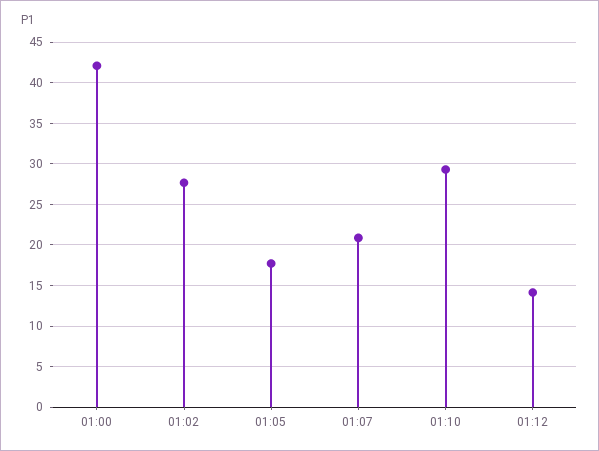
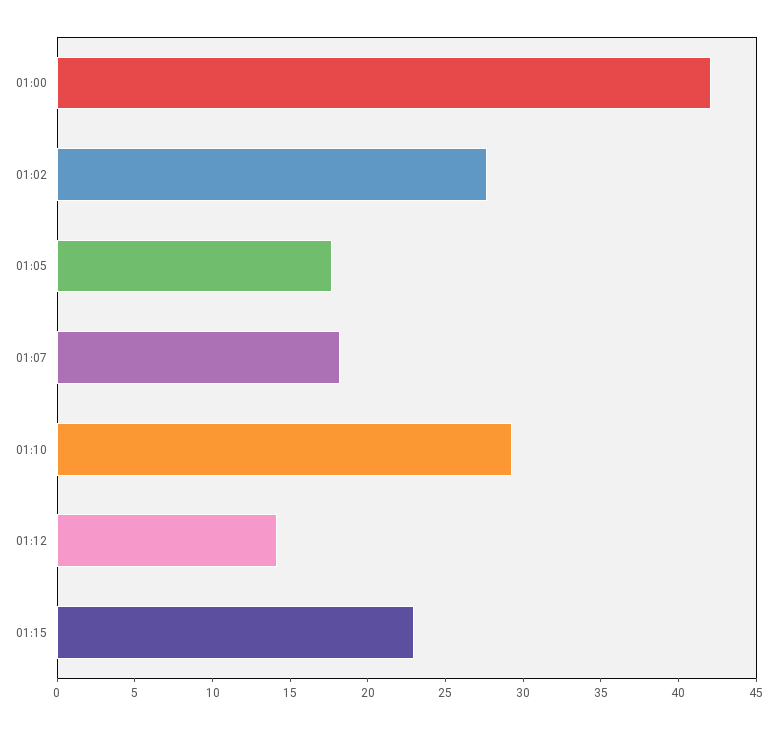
01:07: 21 -> 18
01:15: none -> 23

